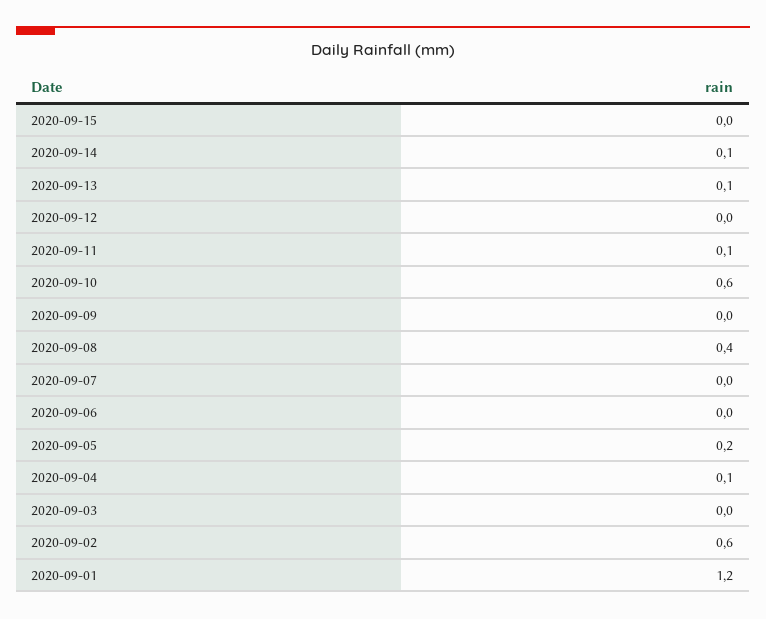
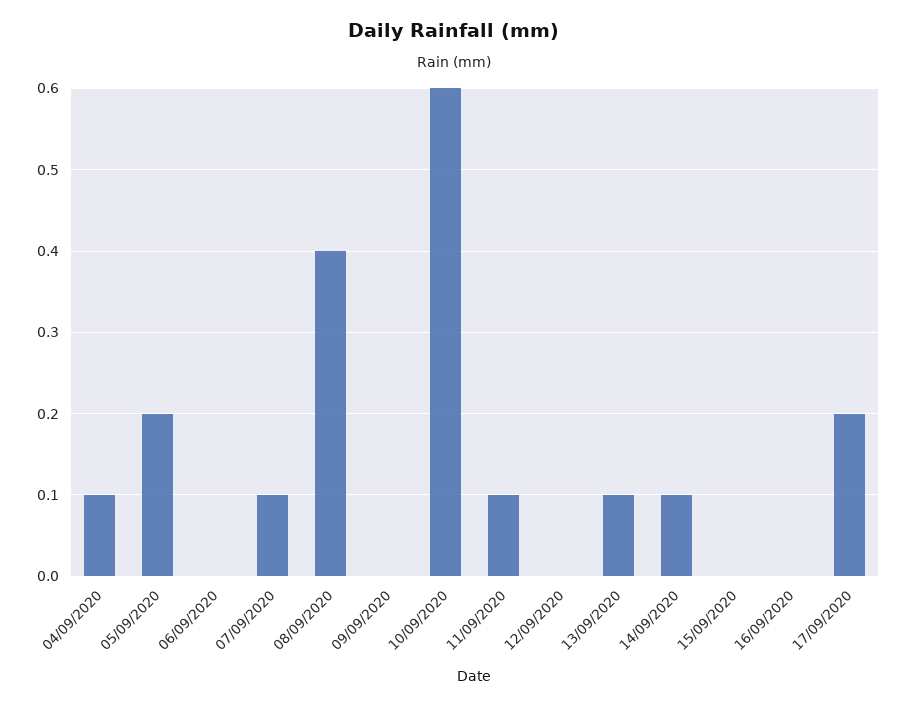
2020-09-07: 0 -> 0.1
2020-09-03: 0 -> none
2020-09-02: 0.6 -> none
2020-09-01: 1.2 -> none
16/09/2020: none -> 0
17/09/2020: none -> 0.2

